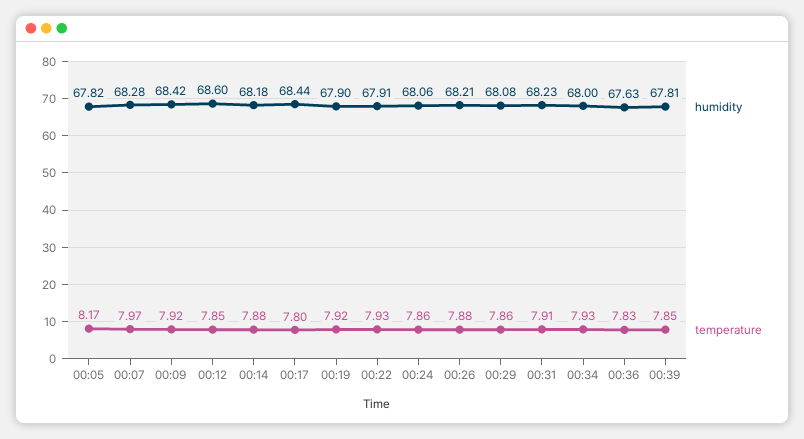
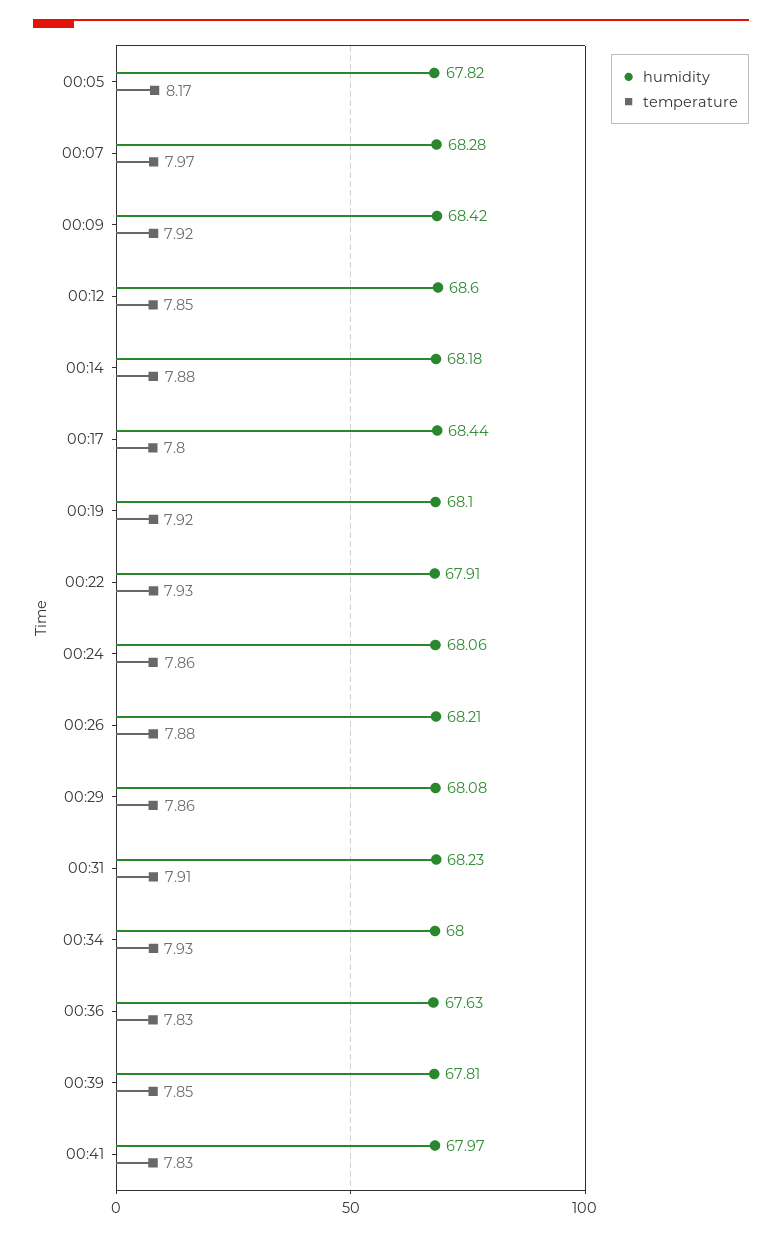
humidity, 00:19: 67.9 -> 68.1
humidity, 00:41: none -> 67.97
temperature, 00:41: none -> 7.83

